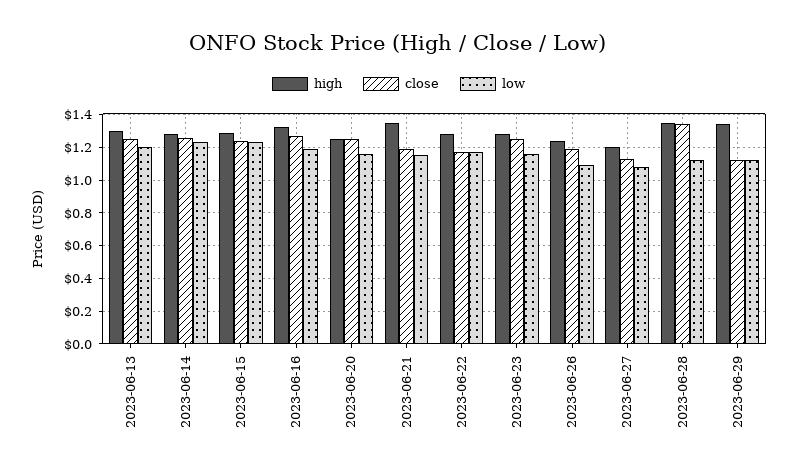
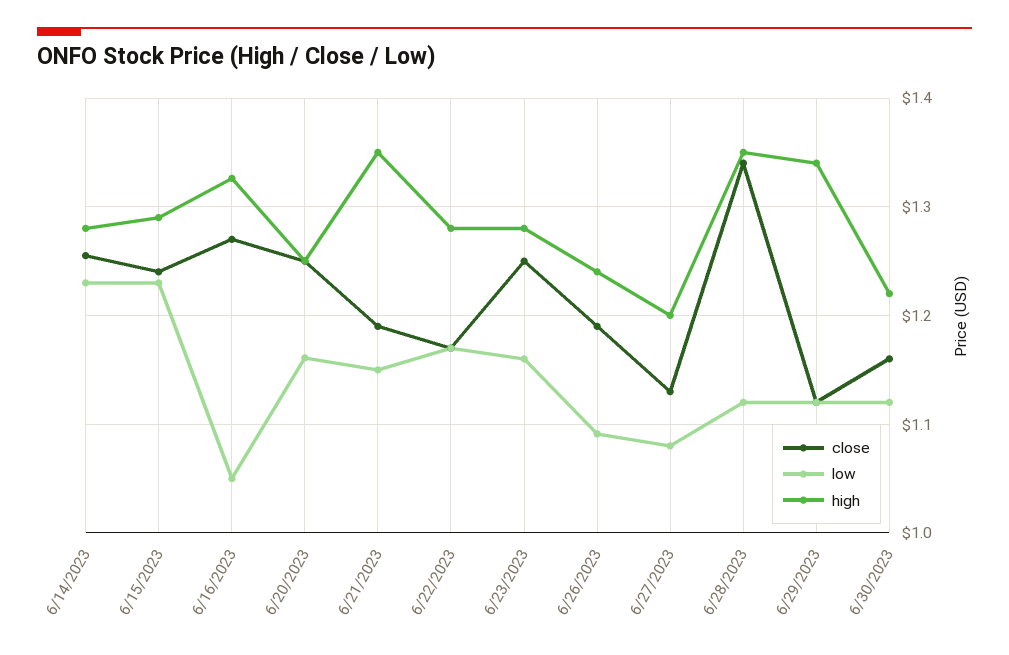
high, 2023-06-13: 1.3 -> none
close, 2023-06-13: 1.25 -> none
low, 2023-06-13: 1.2 -> none
low, 2023-06-16: 1.2 -> 1.05
close, 6/30/2023: none -> 1.16
low, 6/30/2023: none -> 1.12
high, 6/30/2023: none -> 1.22

